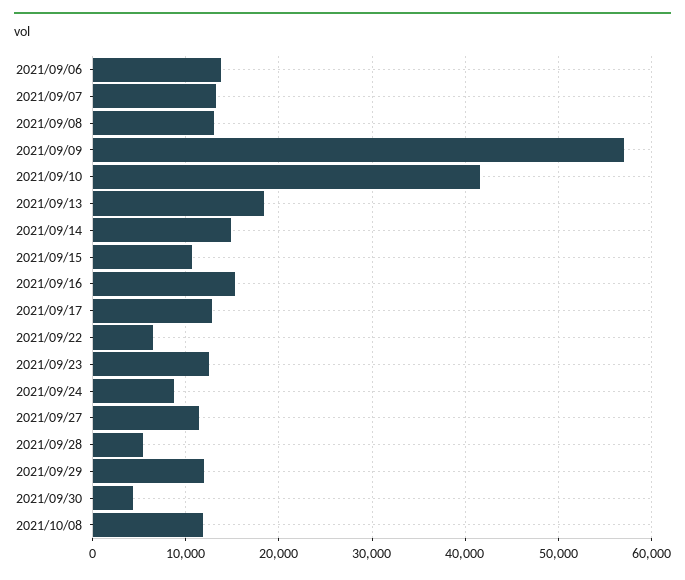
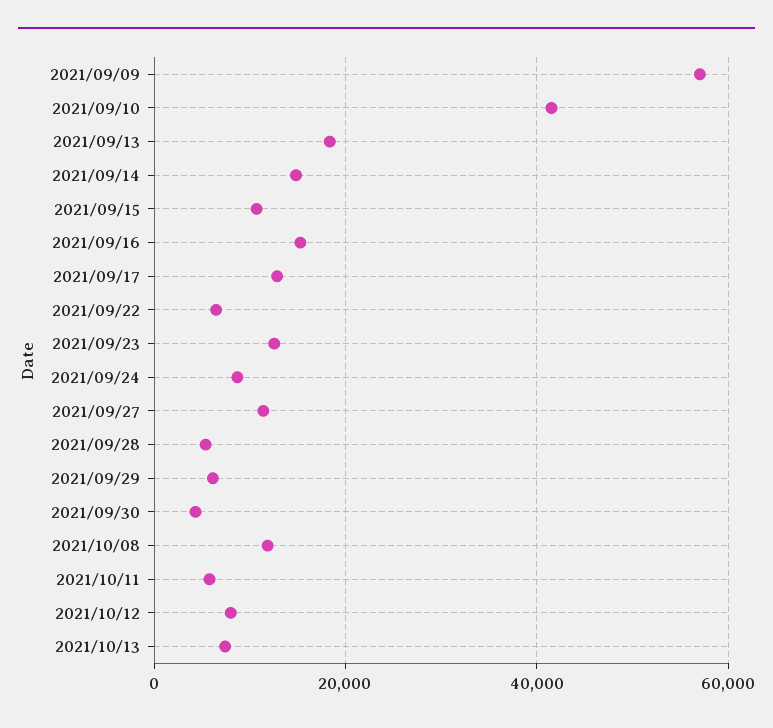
2021/09/06: 14000 -> none
2021/09/07: 13000 -> none
2021/09/08: 13000 -> none
2021/09/29: 12000 -> 6000
2021/10/11: none -> 6000
2021/10/12: none -> 8000
2021/10/13: none -> 8000

